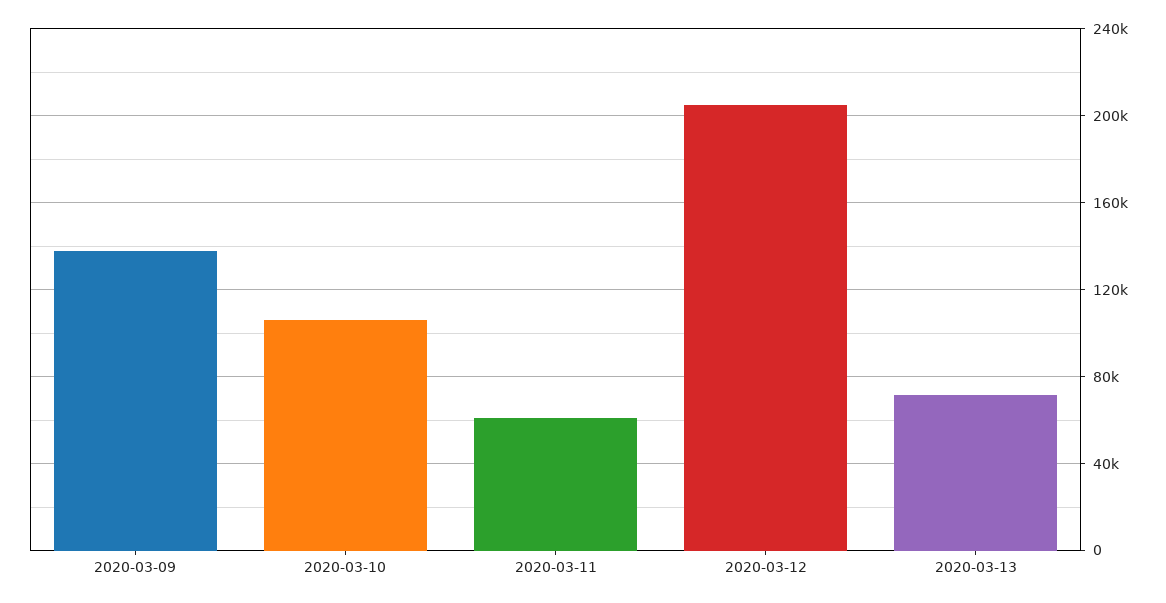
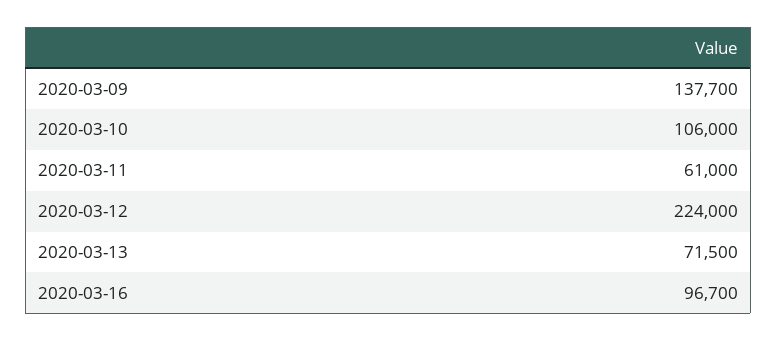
2020-03-12: 205000 -> 224000
2020-03-16: none -> 96700

